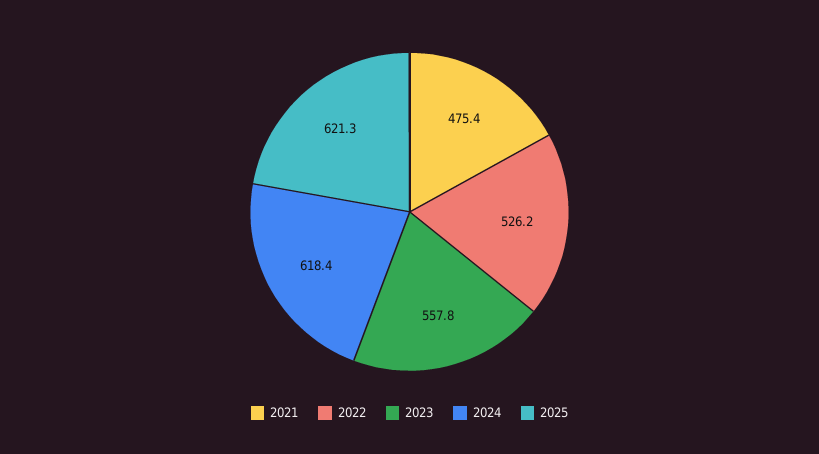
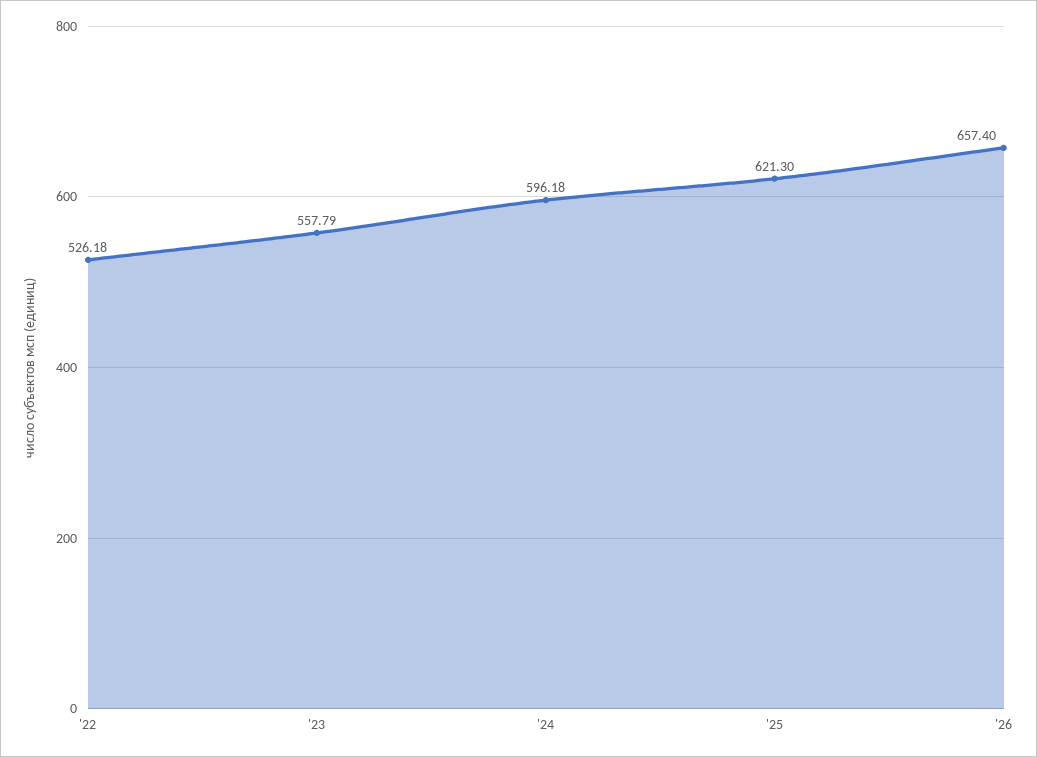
2021: 475.4 -> none
2024: 618.4 -> 596.18
'26: none -> 657.4

